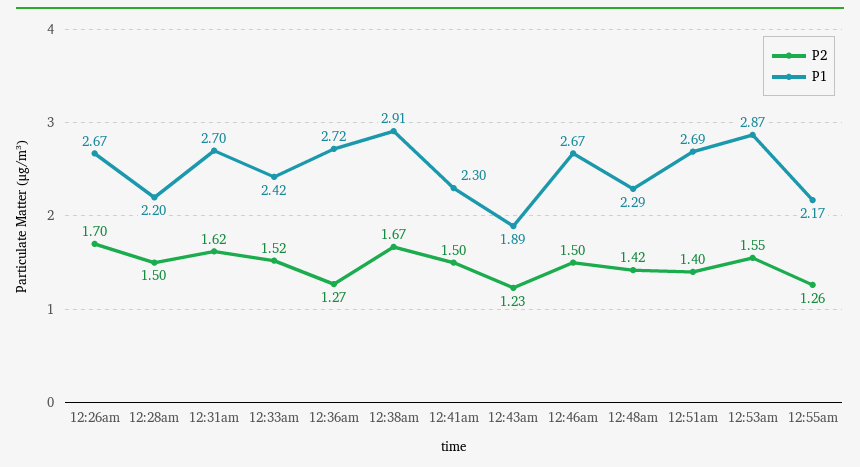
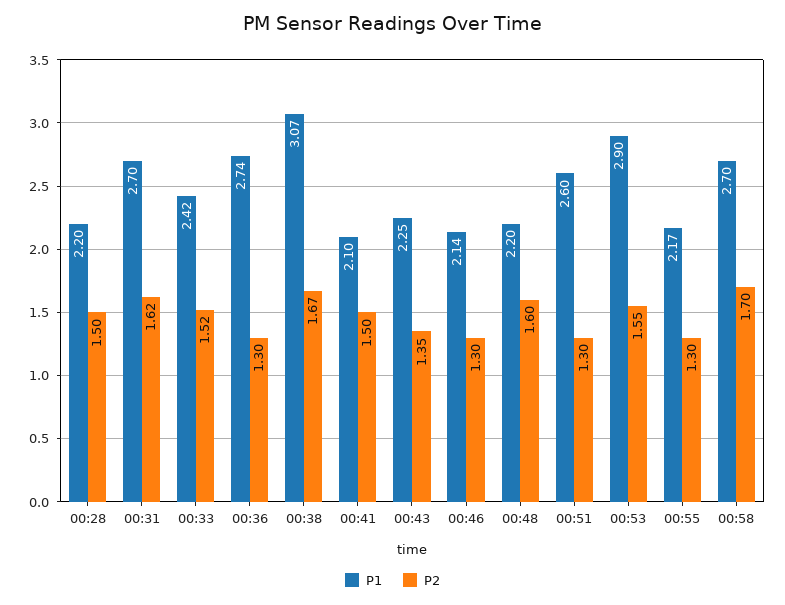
P2, 12:26am: 1.7 -> none
P1, 12:26am: 2.67 -> none
P2, 12:36am: 1.27 -> 1.3
P1, 12:36am: 2.72 -> 2.74
P1, 12:38am: 2.91 -> 3.07
P1, 12:41am: 2.3 -> 2.1
P2, 12:43am: 1.23 -> 1.35
P1, 12:43am: 1.89 -> 2.25
P2, 12:46am: 1.5 -> 1.3
P1, 12:46am: 2.67 -> 2.14
P2, 12:48am: 1.42 -> 1.6
P1, 12:48am: 2.29 -> 2.2
P2, 12:51am: 1.4 -> 1.3
P1, 12:51am: 2.69 -> 2.6
P1, 12:53am: 2.87 -> 2.9
P2, 12:55am: 1.26 -> 1.3
P1, 00:58: none -> 2.7
P2, 00:58: none -> 1.7

